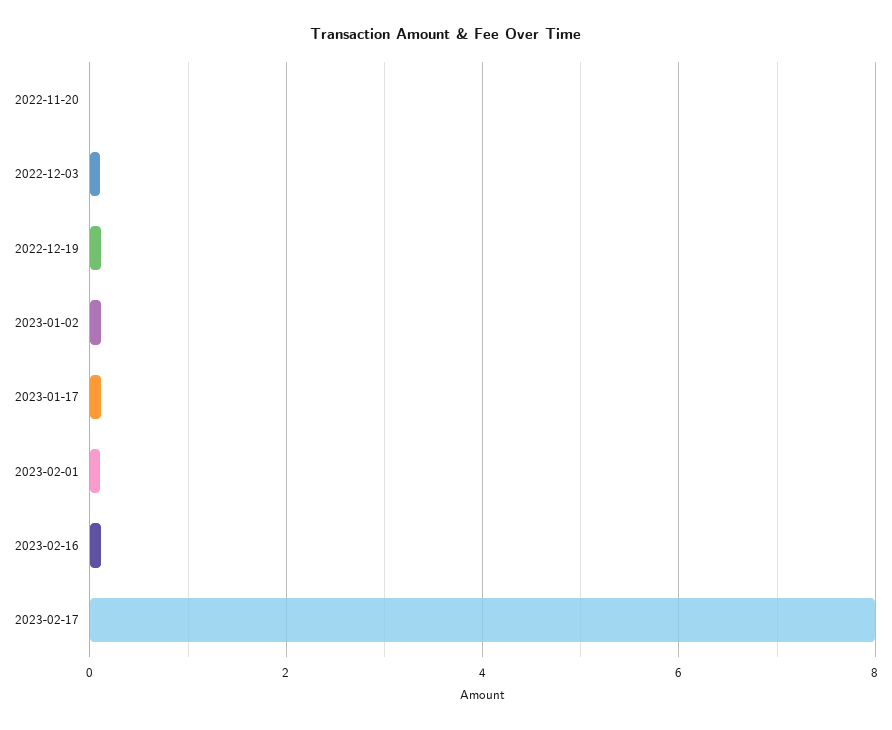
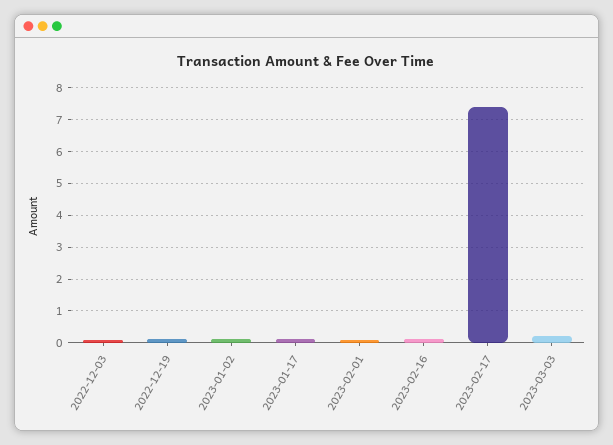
2022-11-20: 0 -> none
2023-02-17: 8 -> 7.4
2023-03-03: none -> 0.2

